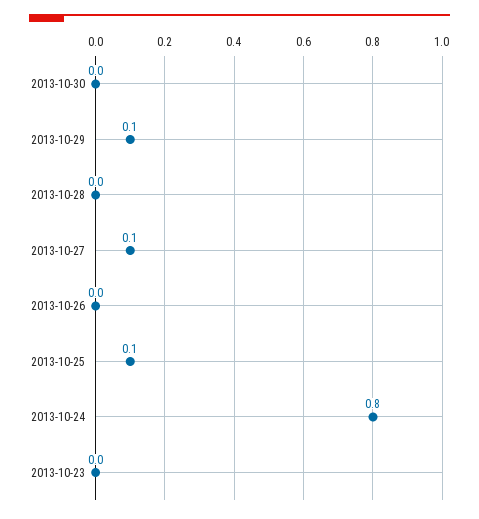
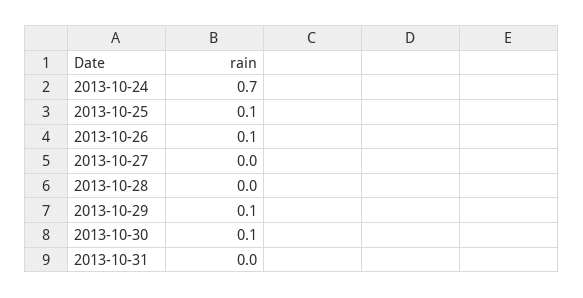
2013-10-30: 0 -> 0.1
2013-10-27: 0.1 -> 0
2013-10-26: 0 -> 0.1
2013-10-24: 0.8 -> 0.7
2013-10-23: 0 -> none
2013-10-31: none -> 0

